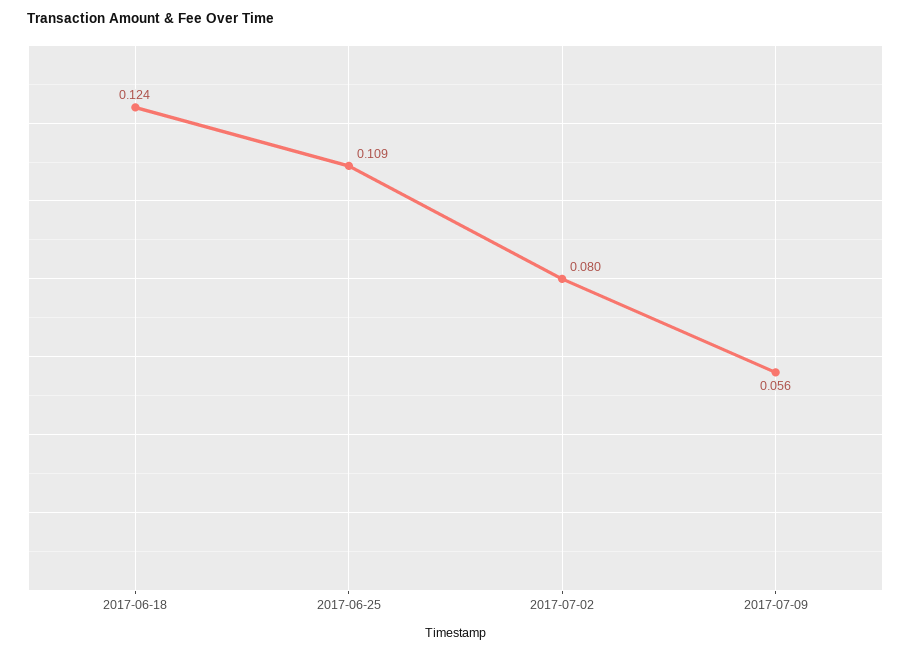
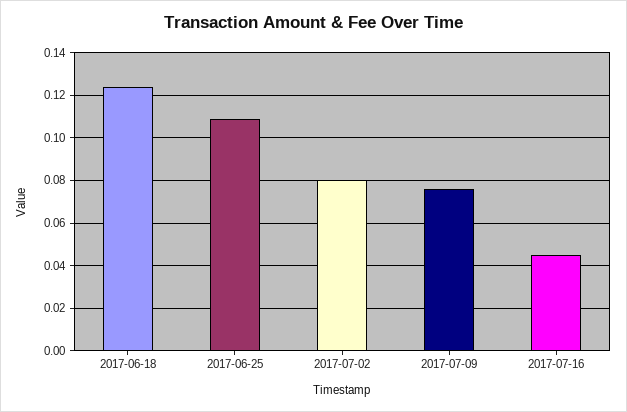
2017-07-09: 0.056 -> 0.075
2017-07-16: none -> 0.045

